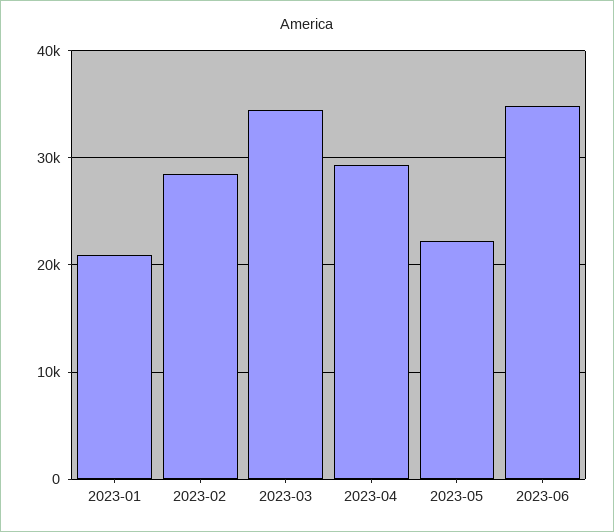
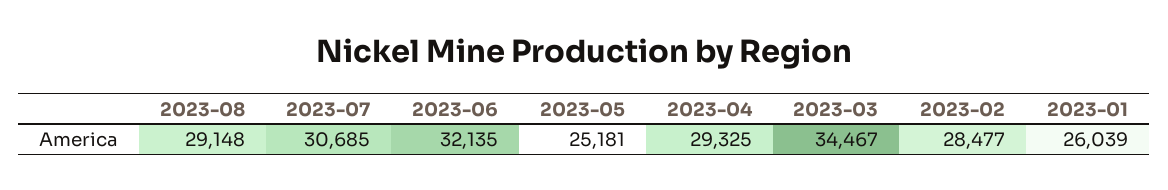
2023-01: 21000 -> 26039
2023-05: 22000 -> 25181
2023-06: 35000 -> 32135
2023-08: none -> 29148
2023-07: none -> 30685

